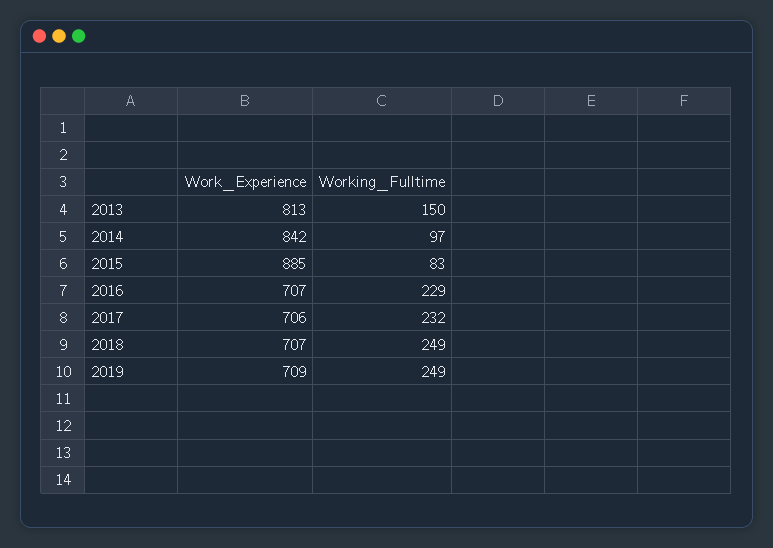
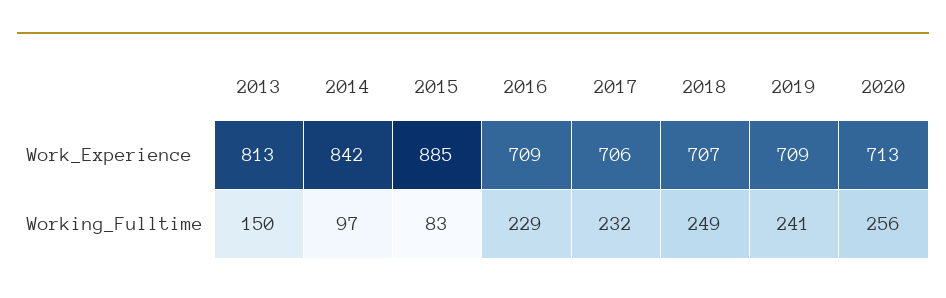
Work_Experience, 2016: 707 -> 709
Working_Fulltime, 2019: 249 -> 241
Work_Experience, 2020: none -> 713
Working_Fulltime, 2020: none -> 256

